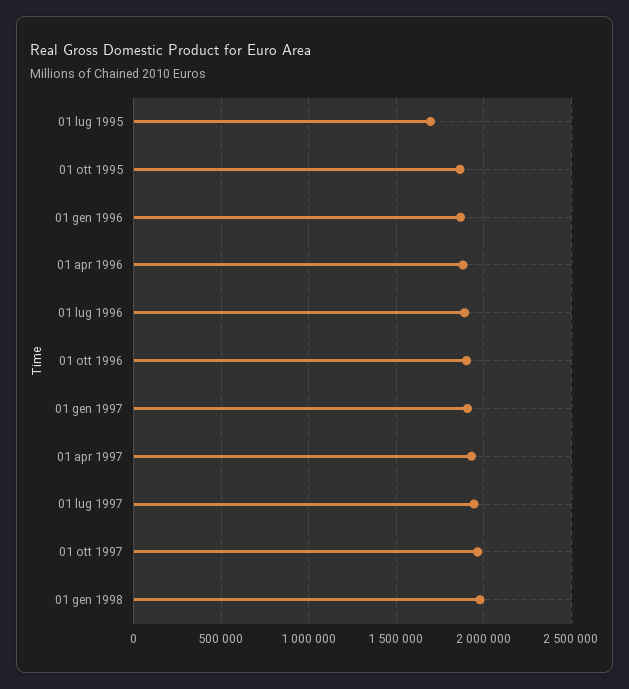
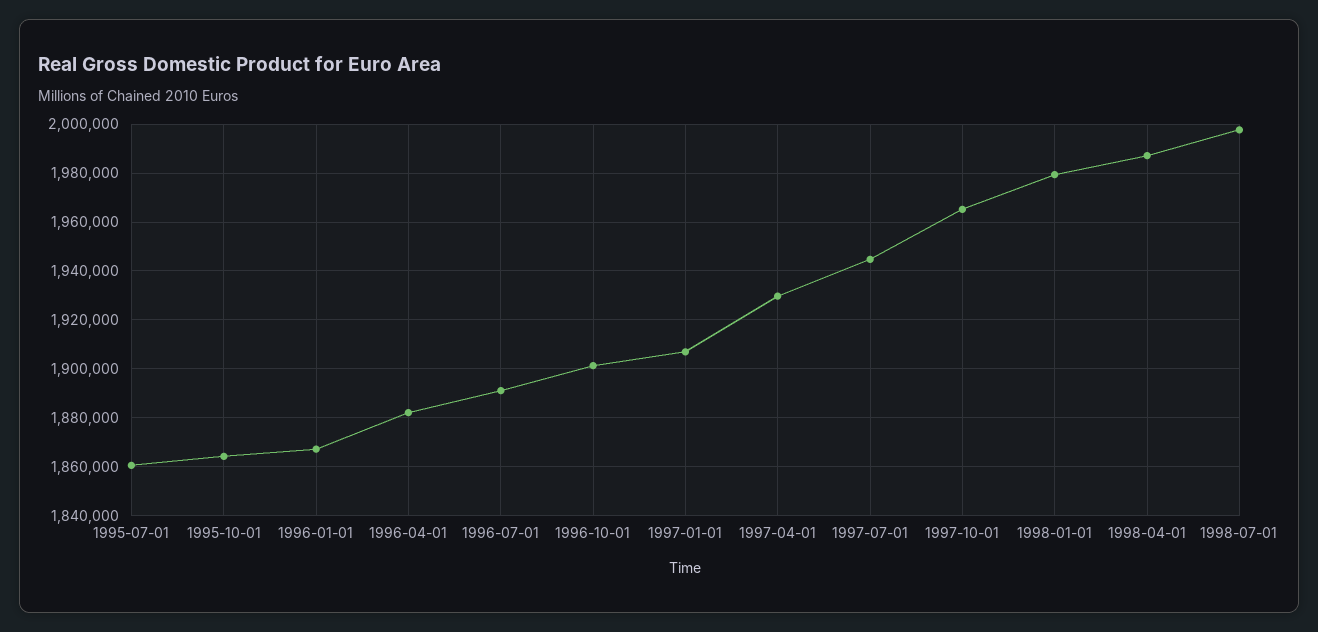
01 lug 1995: 1700000 -> 1860000
1998-04-01: none -> 1987500
1998-07-01: none -> 1997500

